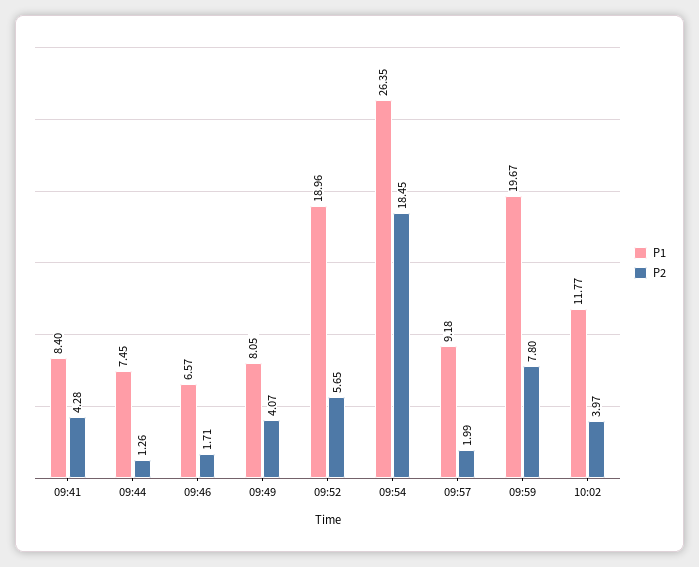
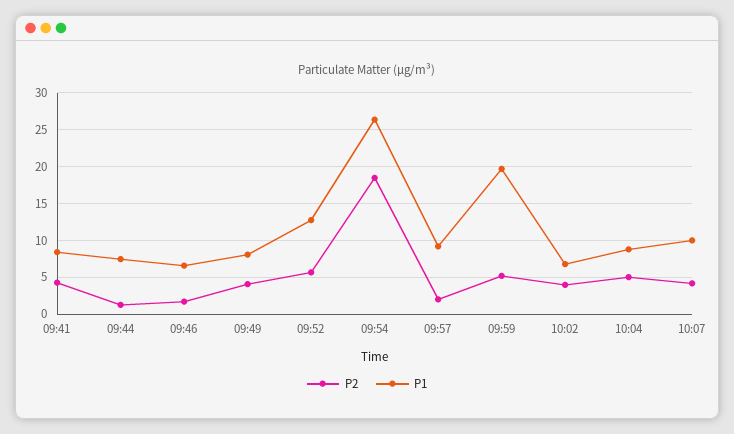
P1, 09:52: 18.96 -> 13
P2, 09:59: 7.8 -> 5
P1, 10:02: 11.77 -> 7
P2, 10:04: none -> 5
P1, 10:04: none -> 9
P2, 10:07: none -> 4
P1, 10:07: none -> 10

